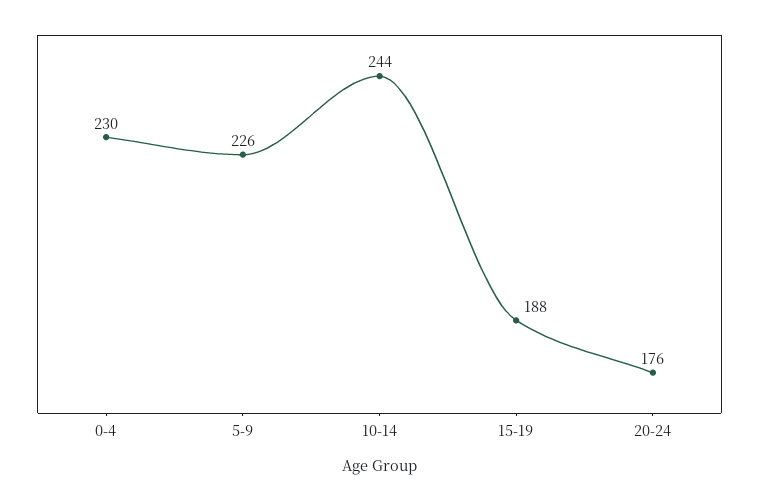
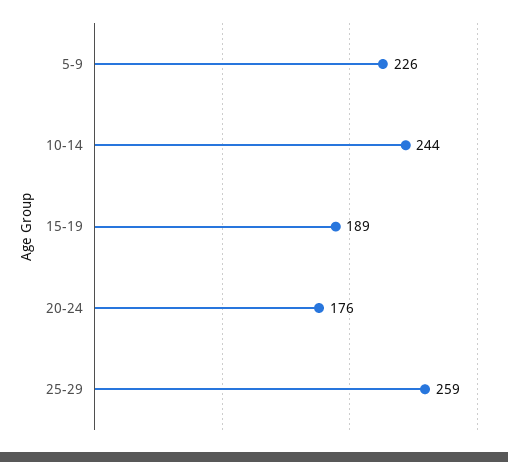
0-4: 230 -> none
15-19: 188 -> 189
25-29: none -> 259

